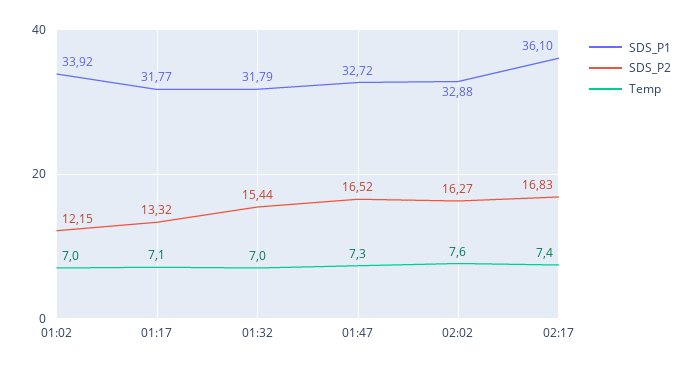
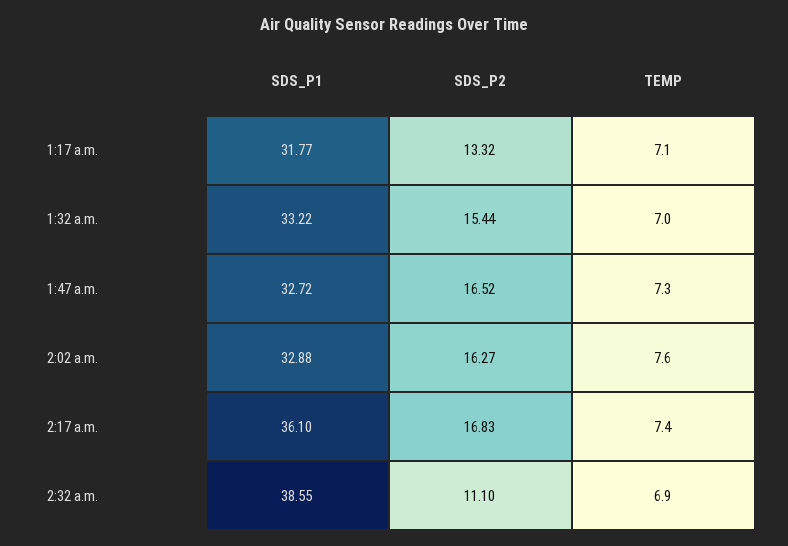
SDS_P1, 01:02: 33.92 -> none
SDS_P2, 01:02: 12.15 -> none
Temp, 01:02: 7 -> none
SDS_P1, 01:32: 31.79 -> 33.22
SDS_P1, 2:32 a.m.: none -> 38.55
SDS_P2, 2:32 a.m.: none -> 11.1
Temp, 2:32 a.m.: none -> 6.9

